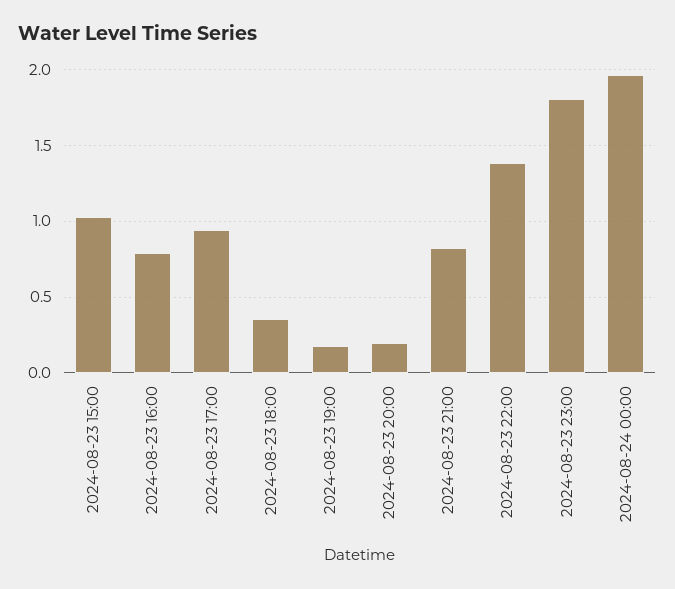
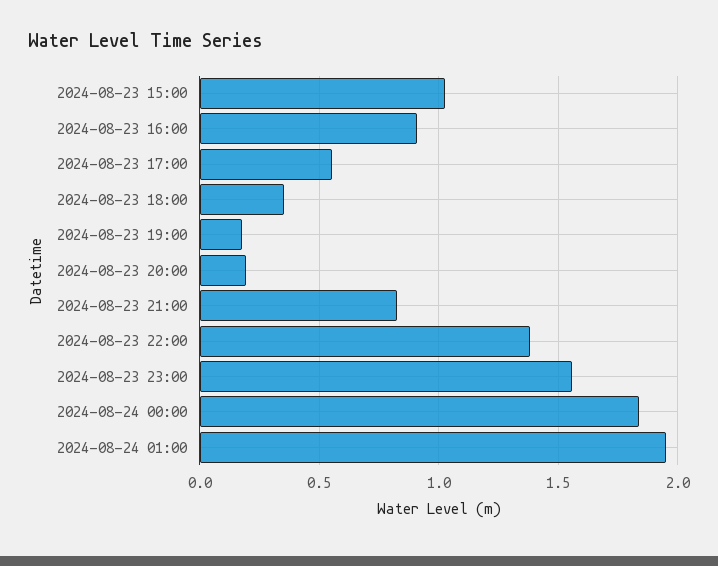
2024-08-23 16:00: 0.8 -> 0.9
2024-08-23 17:00: 0.95 -> 0.55
2024-08-23 23:00: 1.8 -> 1.55
2024-08-24 00:00: 1.95 -> 1.85
2024-08-24 01:00: none -> 1.95

